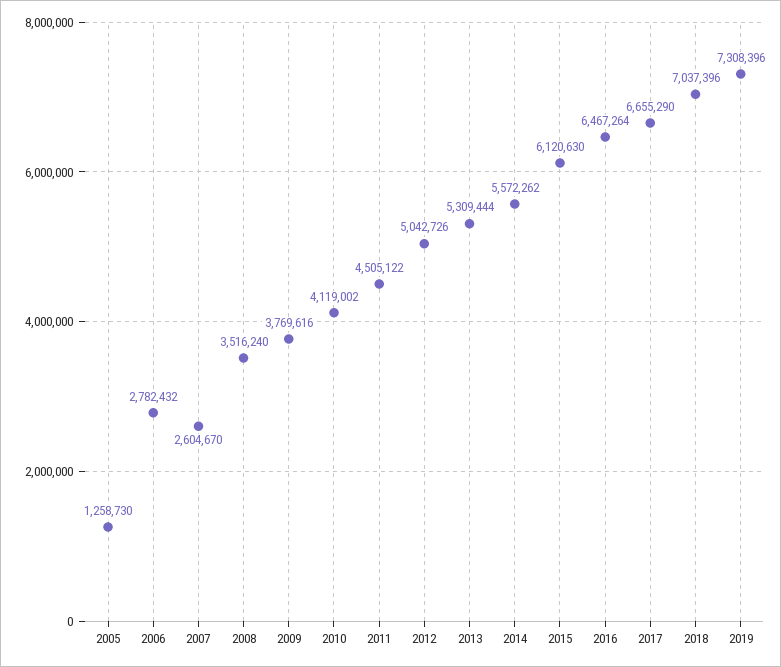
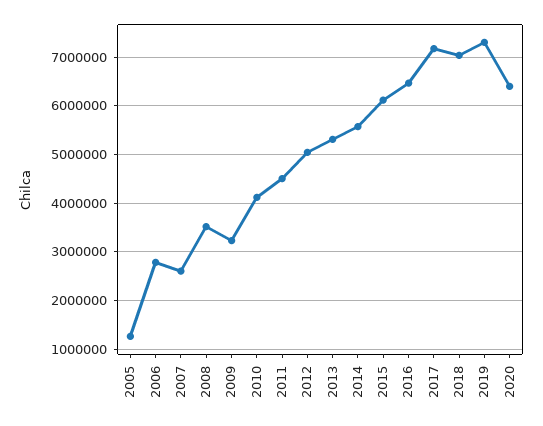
2009: 3769616 -> 3200000
2017: 6655290 -> 7200000
2020: none -> 6400000

